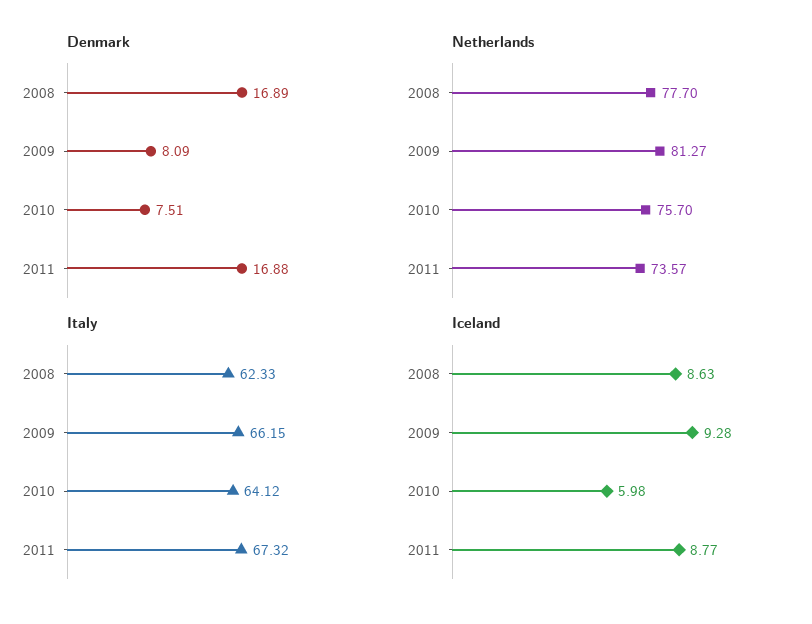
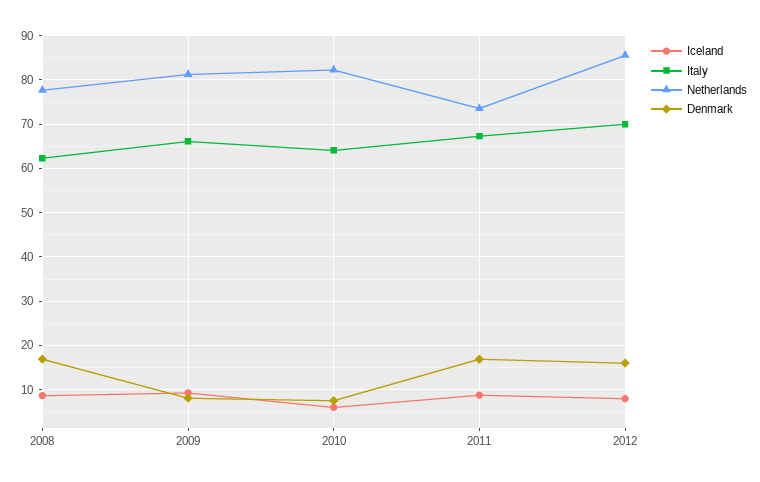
Netherlands, 2010: 75.7 -> 82
Iceland, 2012: none -> 8
Italy, 2012: none -> 70
Netherlands, 2012: none -> 86
Denmark, 2012: none -> 16

